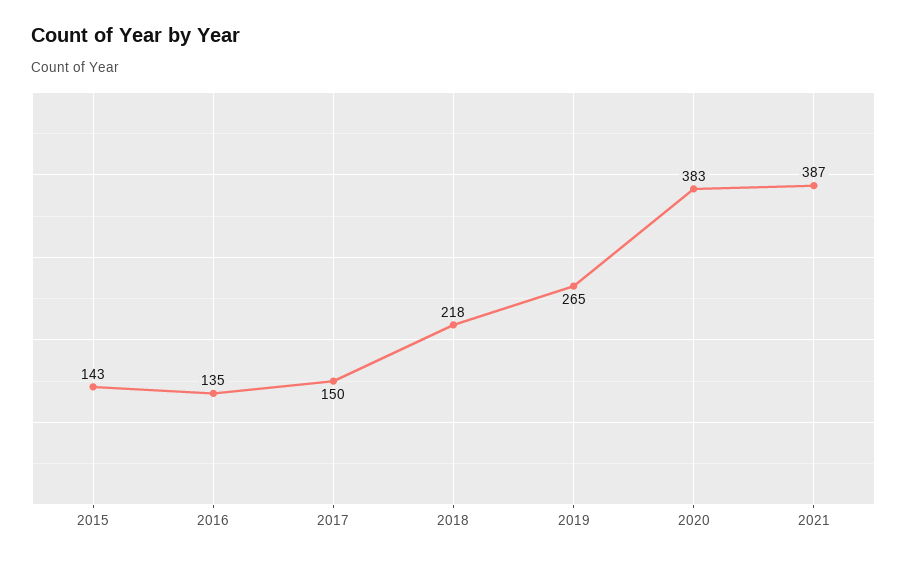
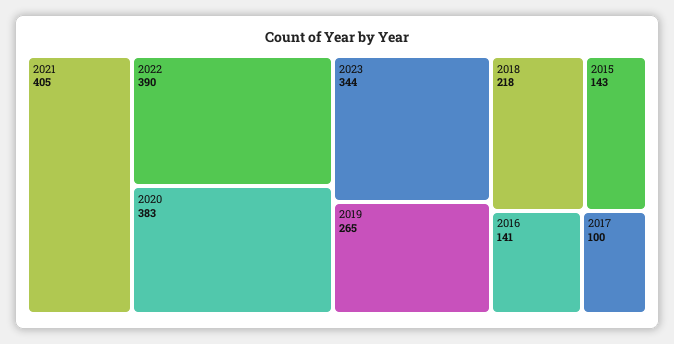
2016: 135 -> 141
2017: 150 -> 100
2021: 387 -> 405
2022: none -> 390
2023: none -> 344

